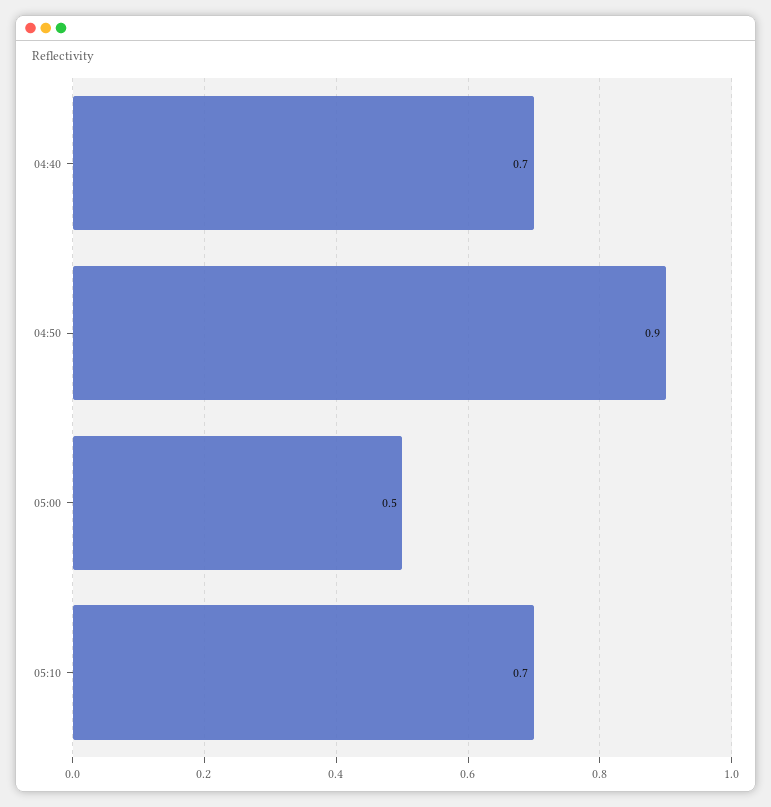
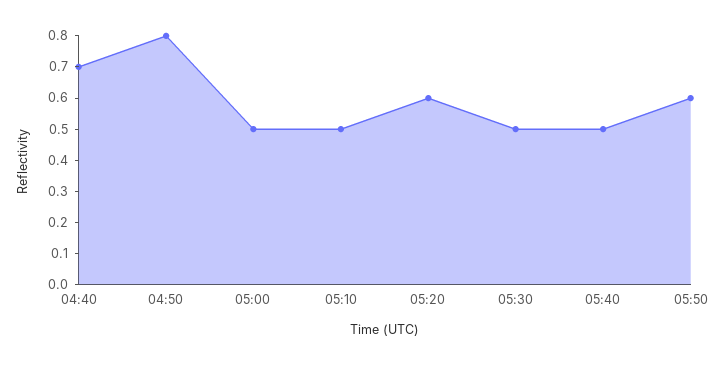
04:50: 0.9 -> 0.8
05:10: 0.7 -> 0.5
05:20: none -> 0.6
05:30: none -> 0.5
05:40: none -> 0.5
05:50: none -> 0.6

